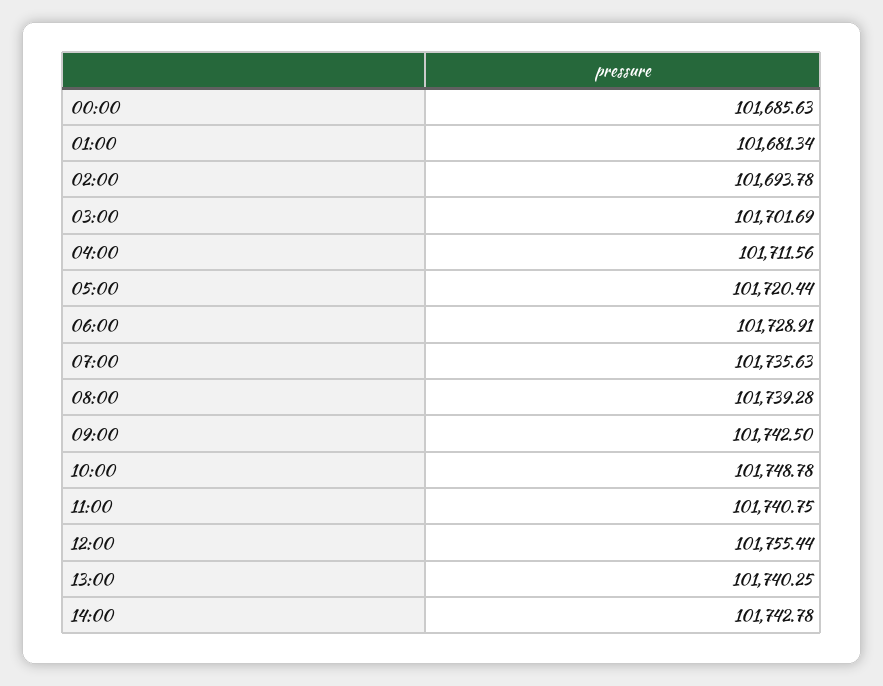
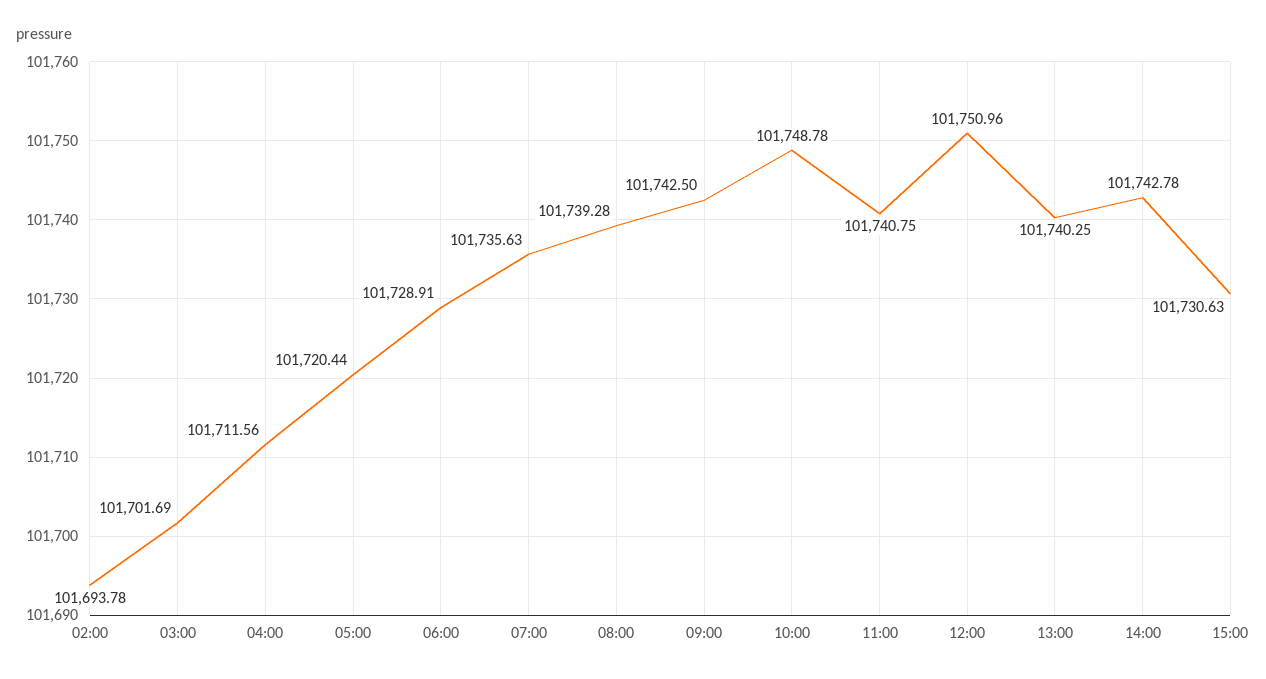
00:00: 101685.63 -> none
01:00: 101681.34 -> none
12:00: 101755.44 -> 101750.96
15:00: none -> 101730.63

